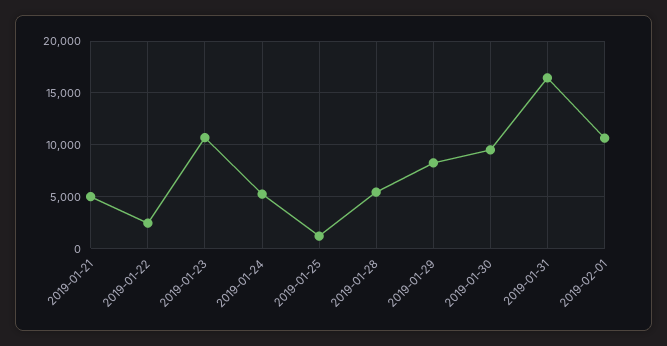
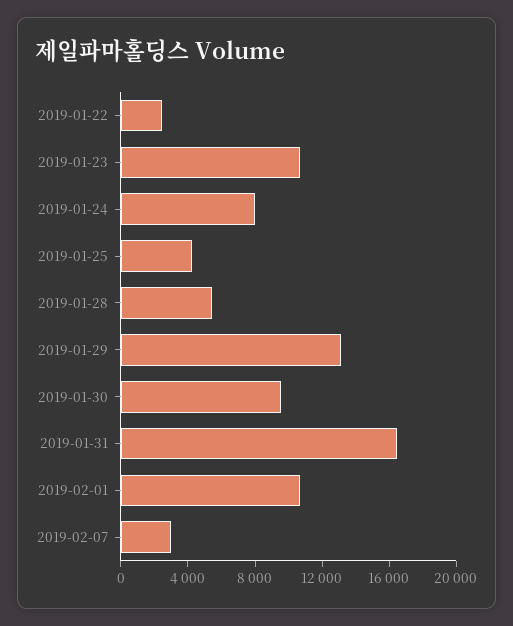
2019-01-21: 5000 -> none
2019-01-24: 5000 -> 8000
2019-01-25: 1000 -> 4000
2019-01-29: 8000 -> 13000
2019-02-07: none -> 3000

